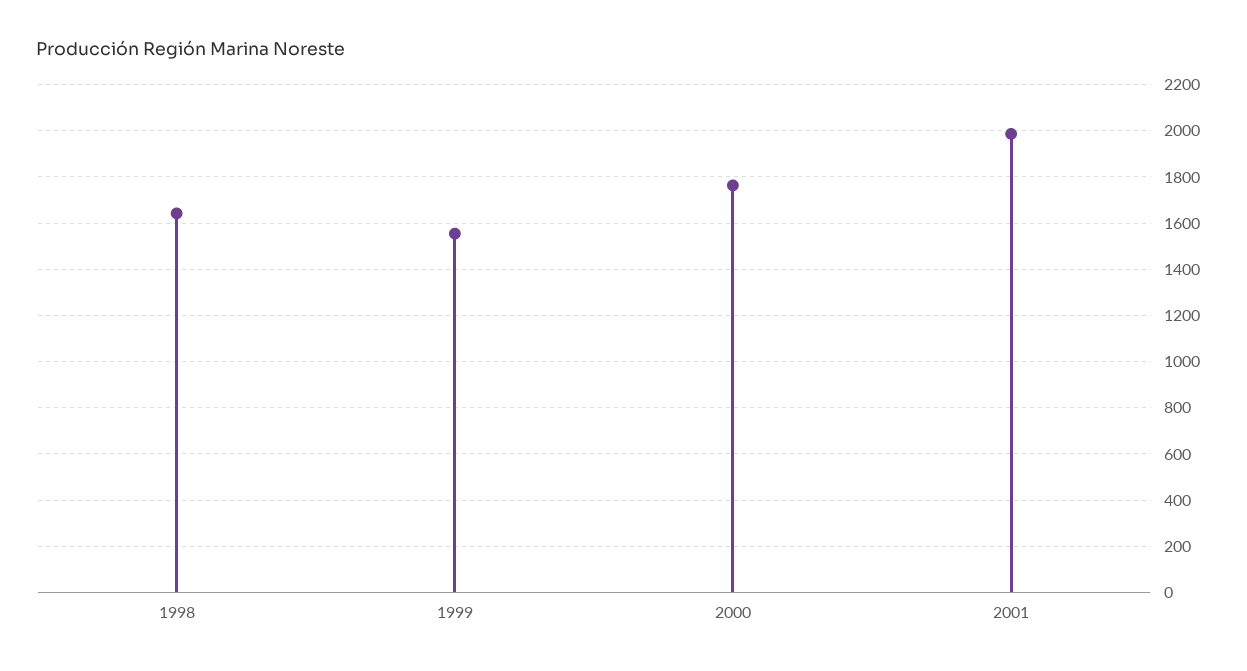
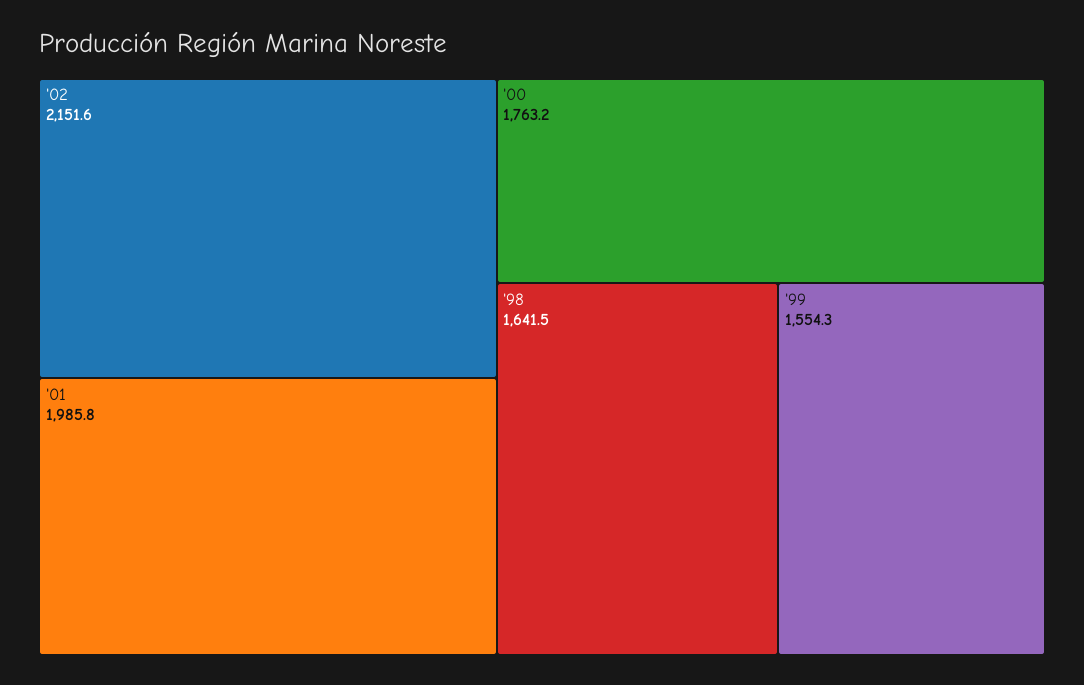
'02: none -> 2151.6

